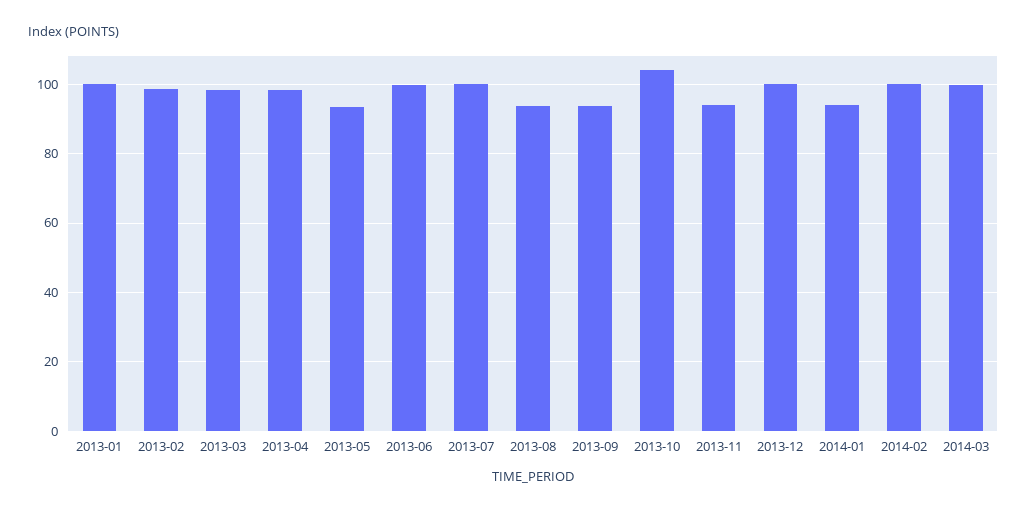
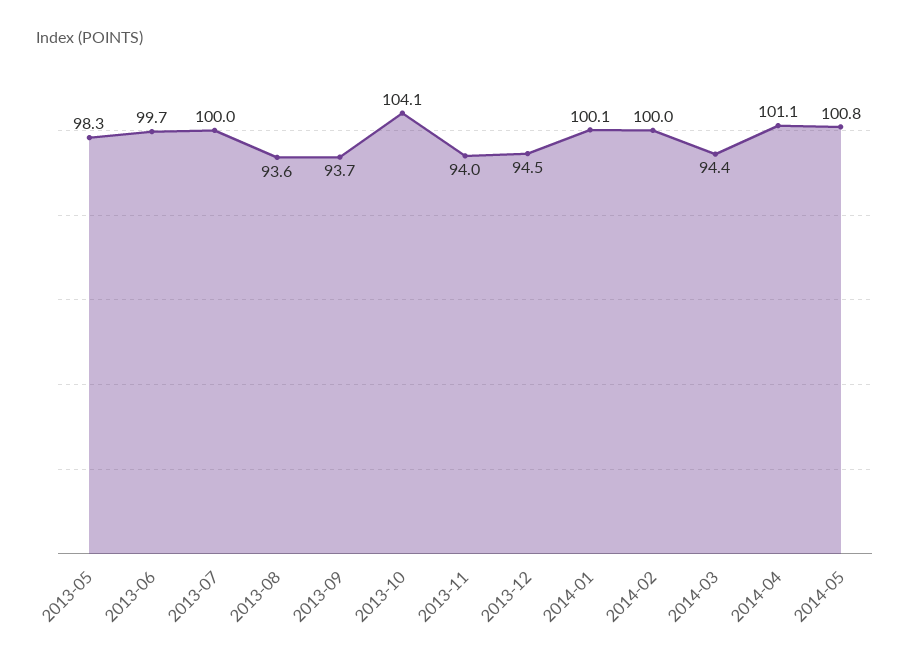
2013-01: 100 -> none
2013-02: 98 -> none
2013-03: 98 -> none
2013-04: 98 -> none
2013-05: 94 -> 98.3
2013-12: 100 -> 94.5
2014-01: 94 -> 100.1
2014-03: 100 -> 94.4
2014-04: none -> 101.1
2014-05: none -> 100.8

